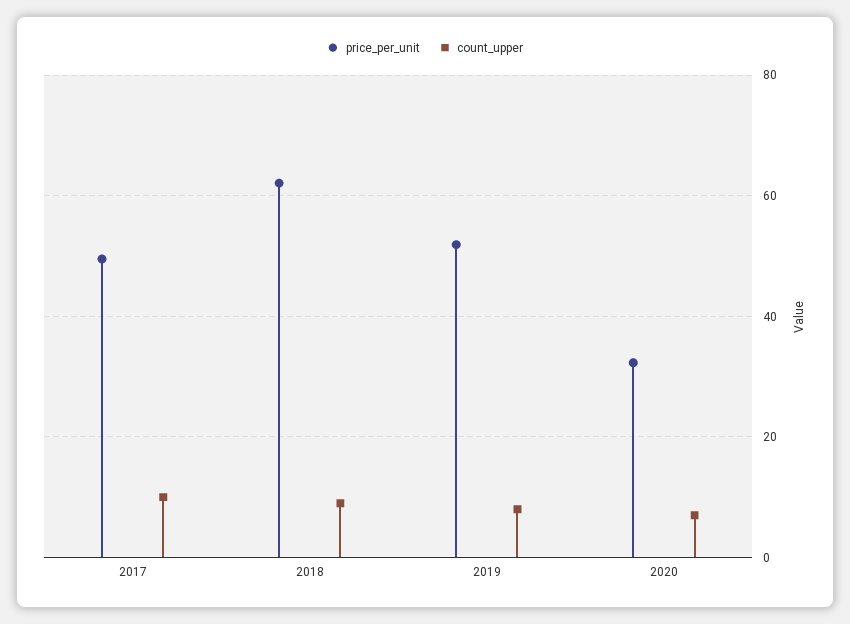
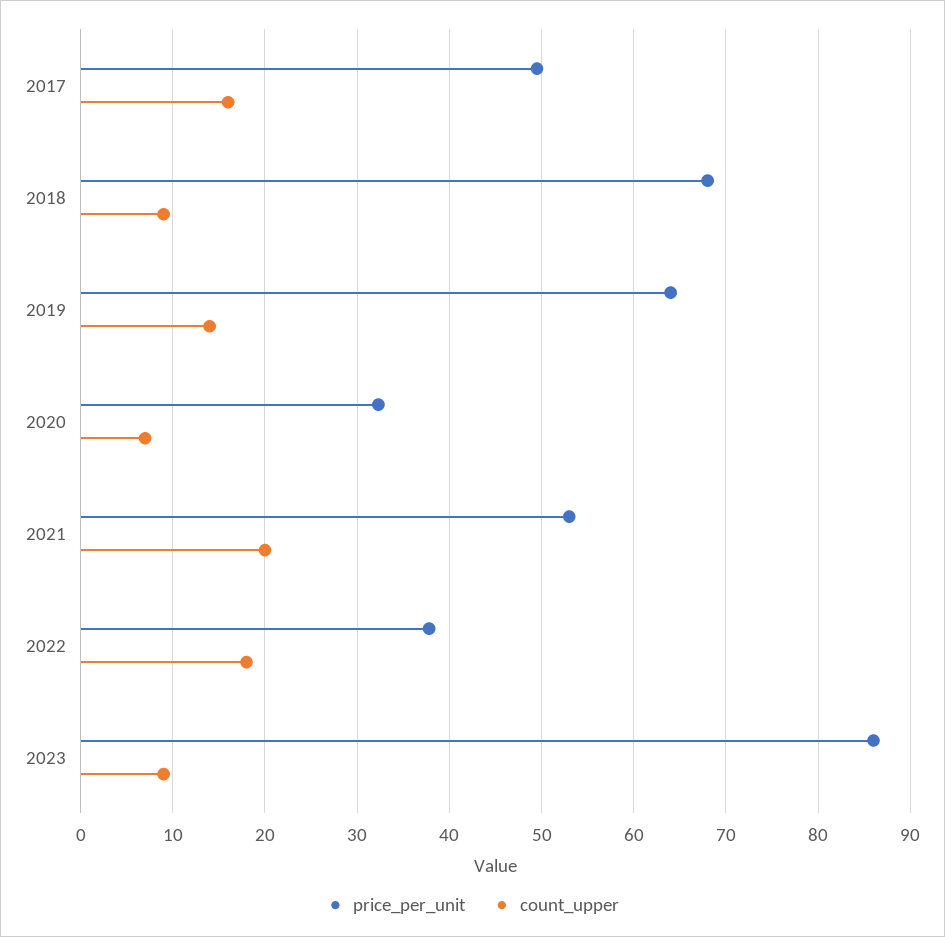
count_upper, 2017: 10 -> 16
price_per_unit, 2018: 62 -> 68
price_per_unit, 2019: 52 -> 64
count_upper, 2019: 8 -> 14
price_per_unit, 2021: none -> 53
count_upper, 2021: none -> 20
price_per_unit, 2022: none -> 38
count_upper, 2022: none -> 18
price_per_unit, 2023: none -> 86
count_upper, 2023: none -> 9

